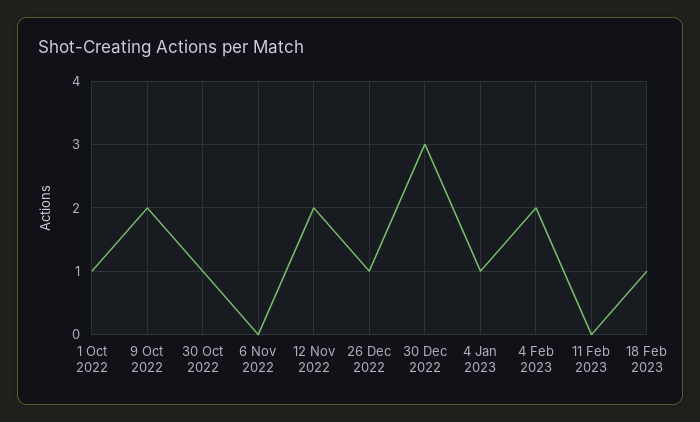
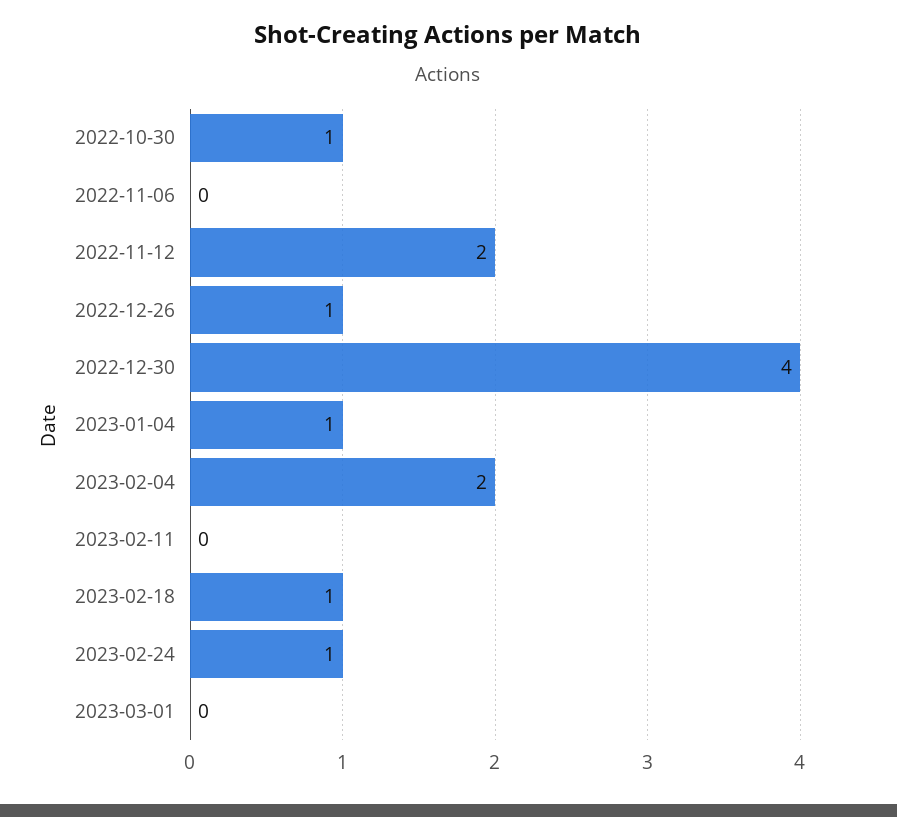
1 Oct 2022: 1 -> none
9 Oct 2022: 2 -> none
30 Dec 2022: 3 -> 4
2023-02-24: none -> 1
2023-03-01: none -> 0

